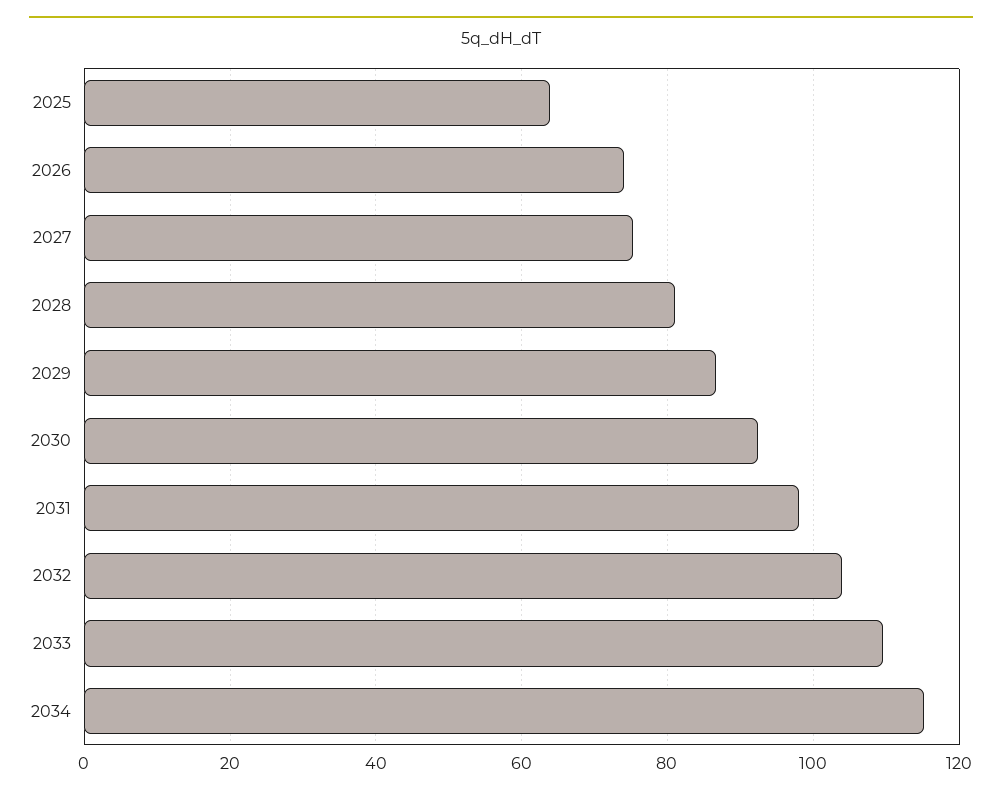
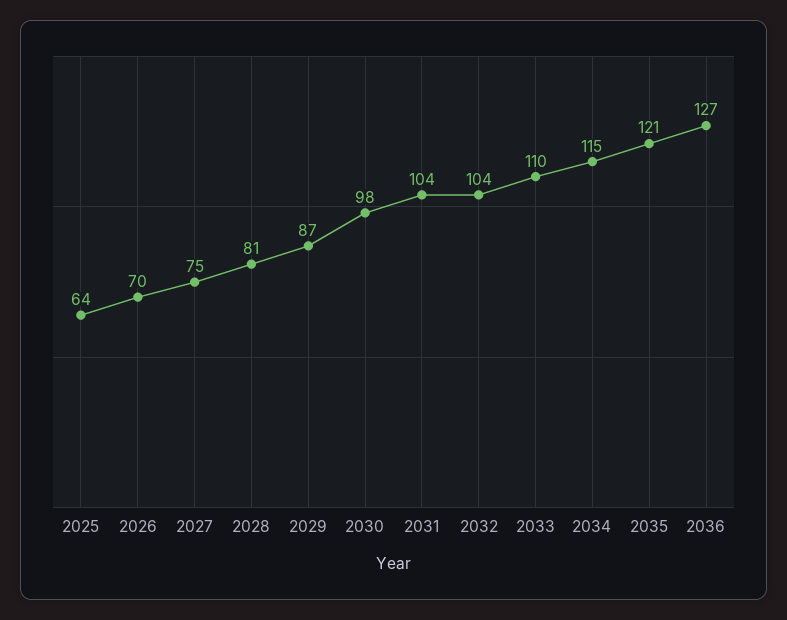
2026: 74 -> 70
2030: 92 -> 98
2031: 98 -> 104
2035: none -> 121
2036: none -> 127

